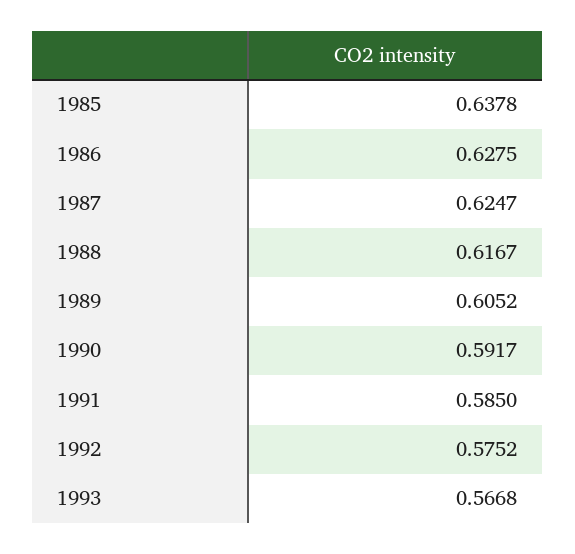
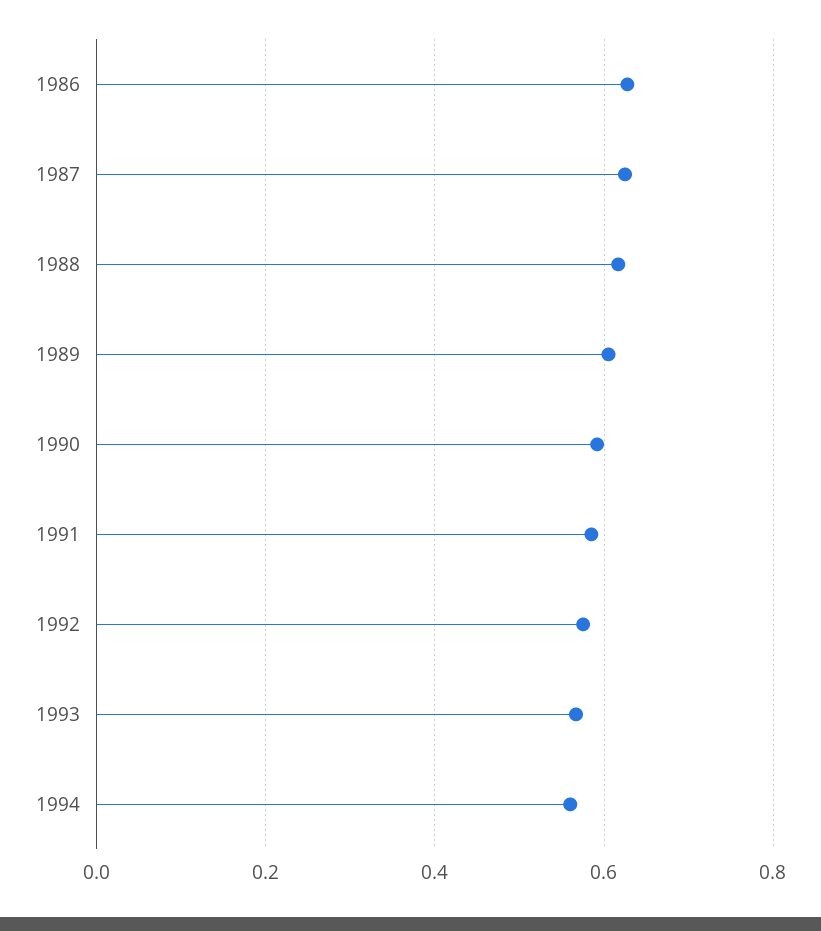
1985: 0.6378 -> none
1994: none -> 0.56

